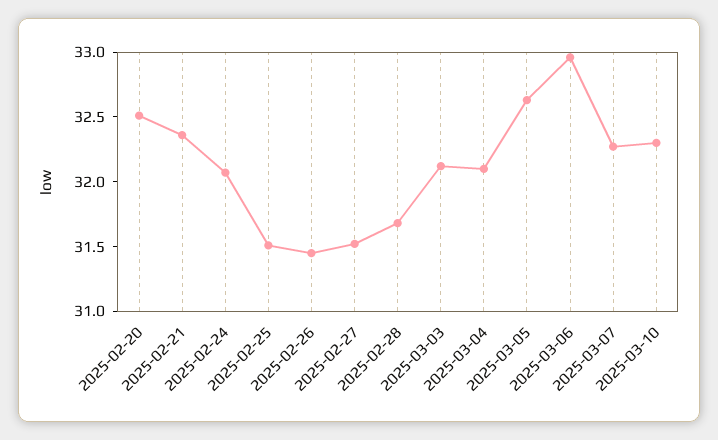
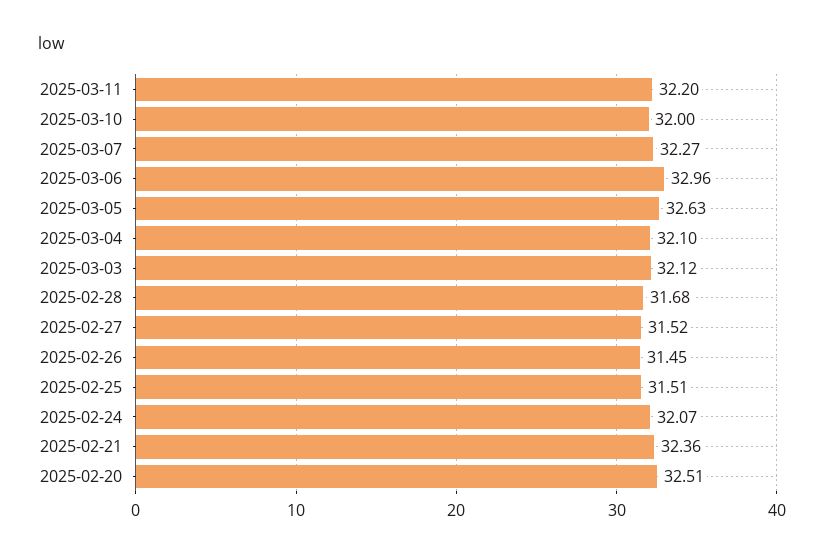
2025-03-10: 32.3 -> 32
2025-03-11: none -> 32.2

